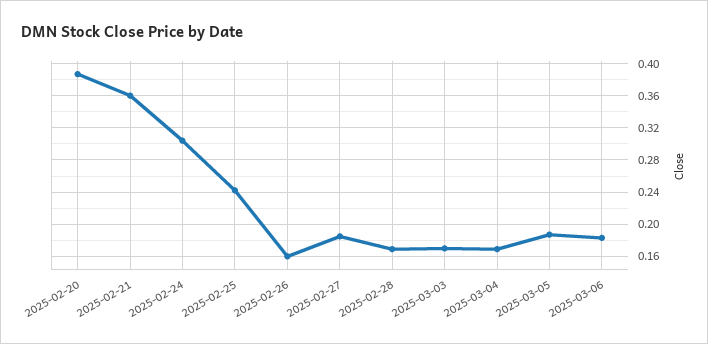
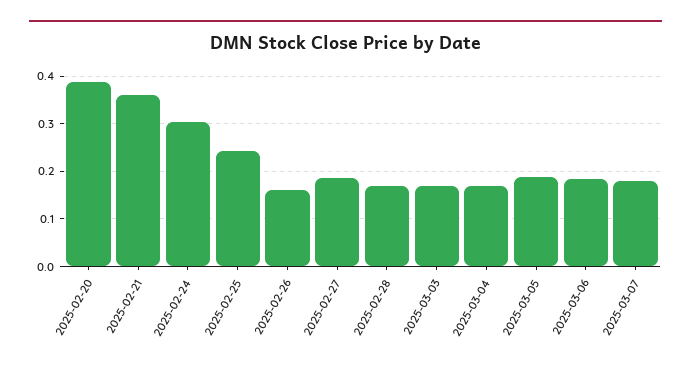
2025-03-07: none -> 0.18

